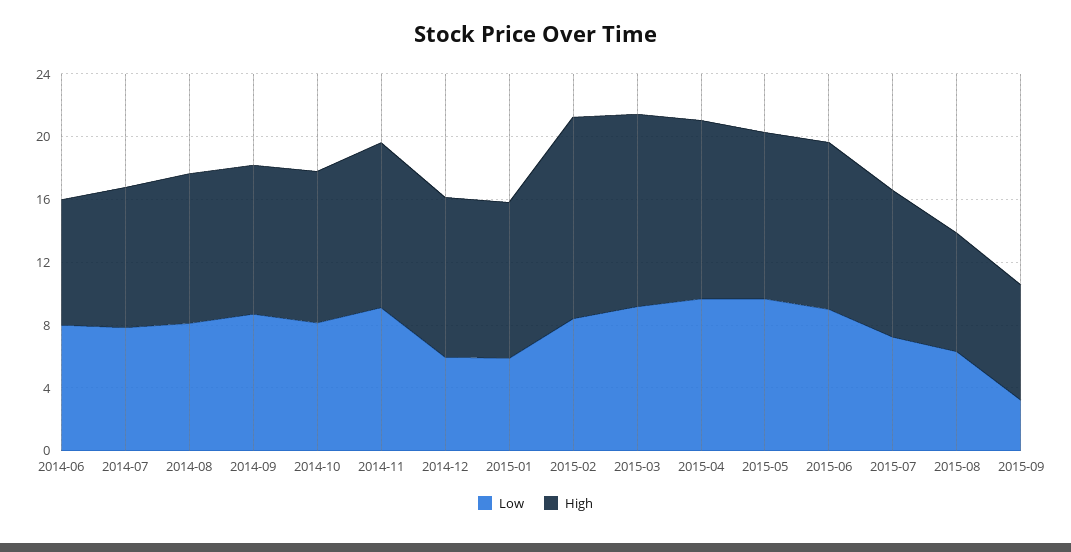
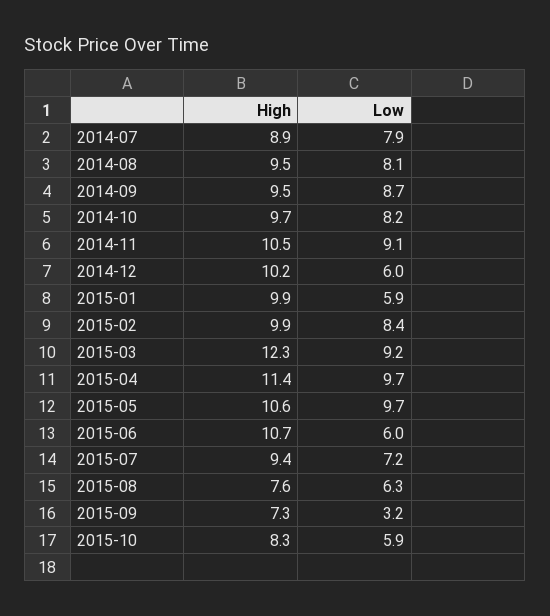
Low, 2014-06: 8 -> none
High, 2014-06: 8 -> none
High, 2015-02: 13 -> 9.9
Low, 2015-06: 9 -> 6
High, 2015-10: none -> 8.3
Low, 2015-10: none -> 5.9

